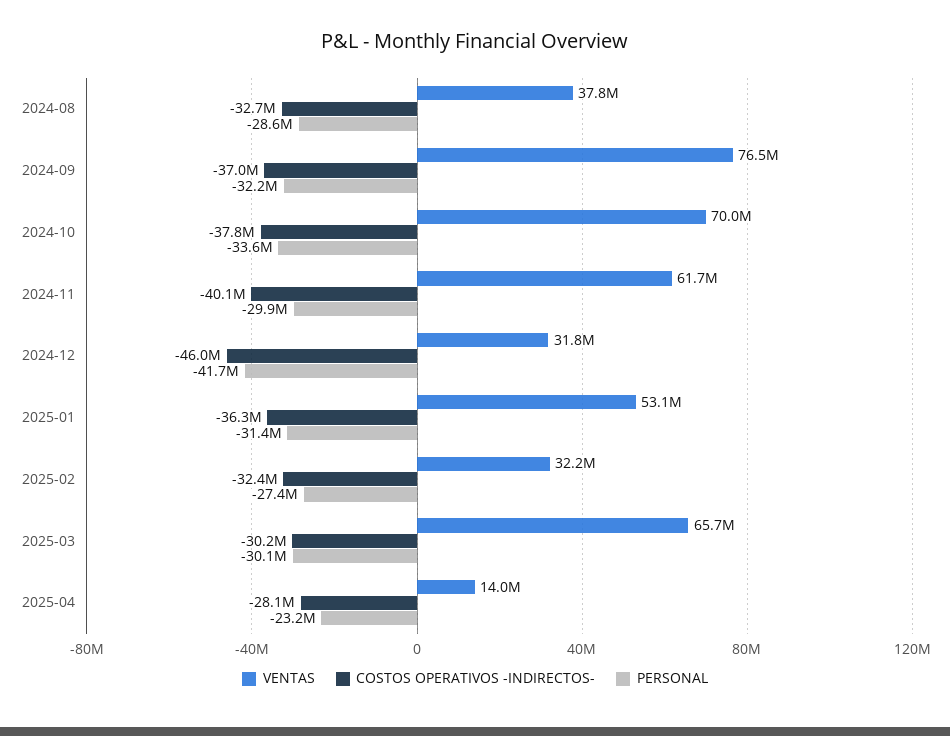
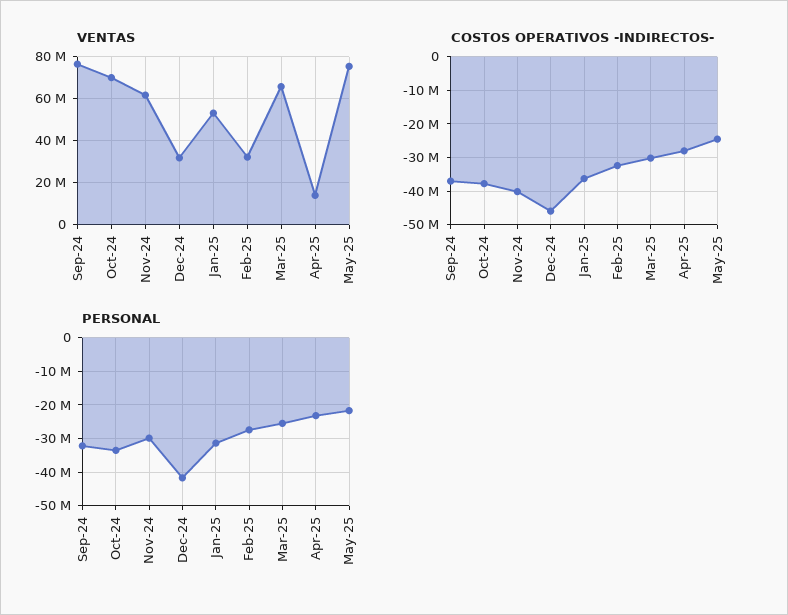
VENTAS, 2024-08: 37800000 -> none
COSTOS OPERATIVOS -INDIRECTOS-, 2024-08: -32700000 -> none
PERSONAL, 2024-08: -28600000 -> none
PERSONAL, 2025-03: -30100000 -> -26000000
VENTAS, May-25: none -> 75000000
COSTOS OPERATIVOS -INDIRECTOS-, May-25: none -> -24000000
PERSONAL, May-25: none -> -22000000

